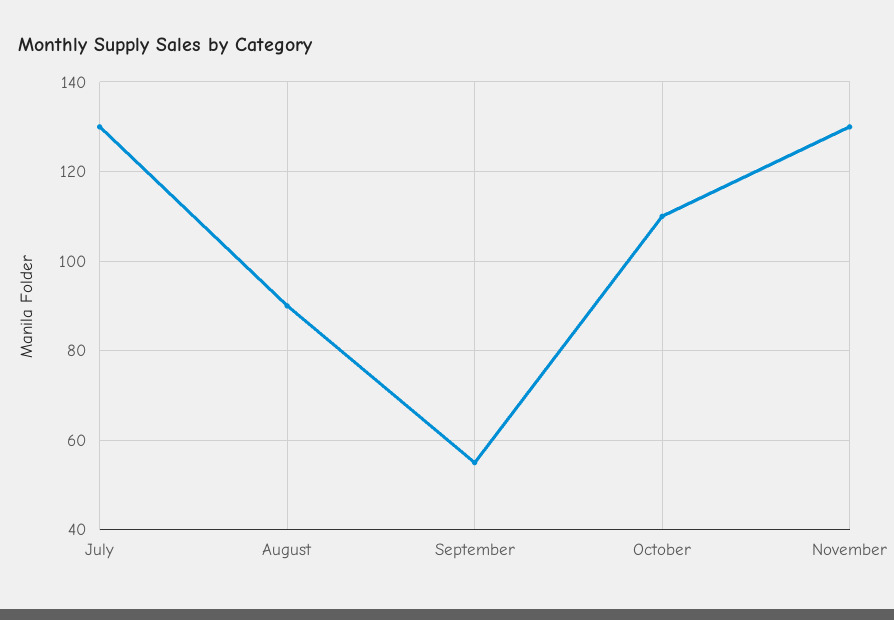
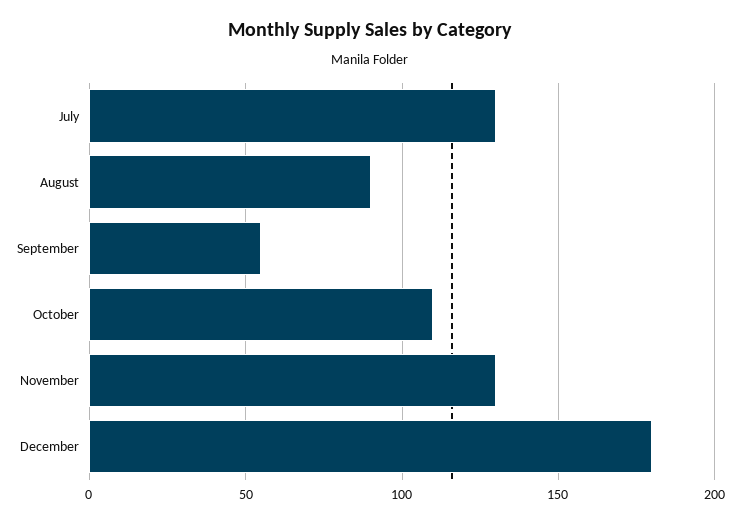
December: none -> 180

